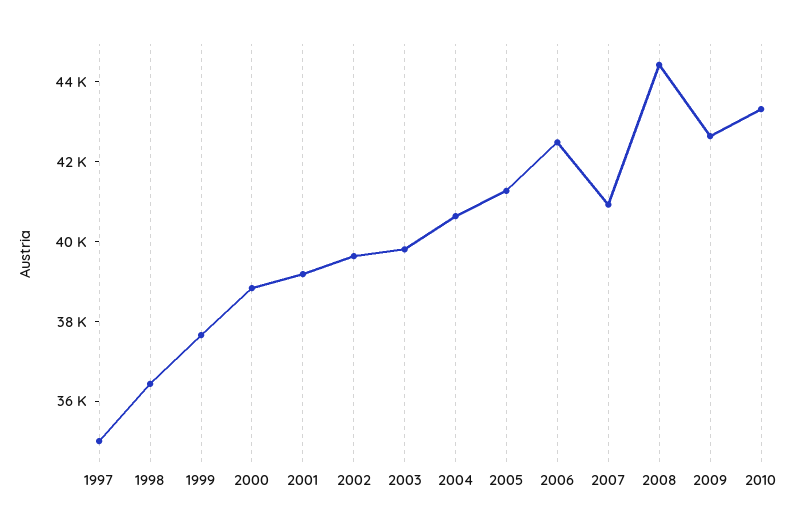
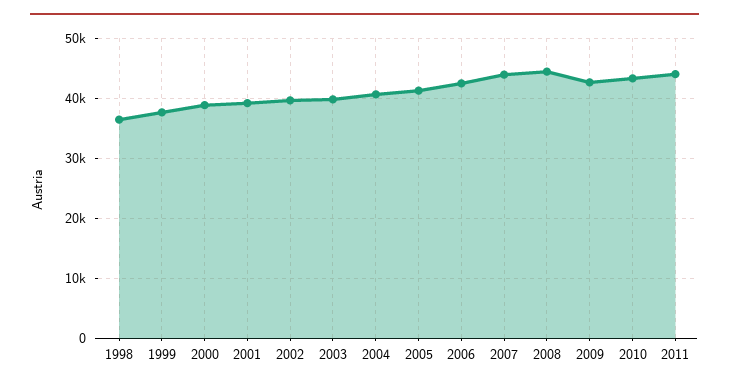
1997: 35000 -> none
2007: 41000 -> 44000
2011: none -> 44000

